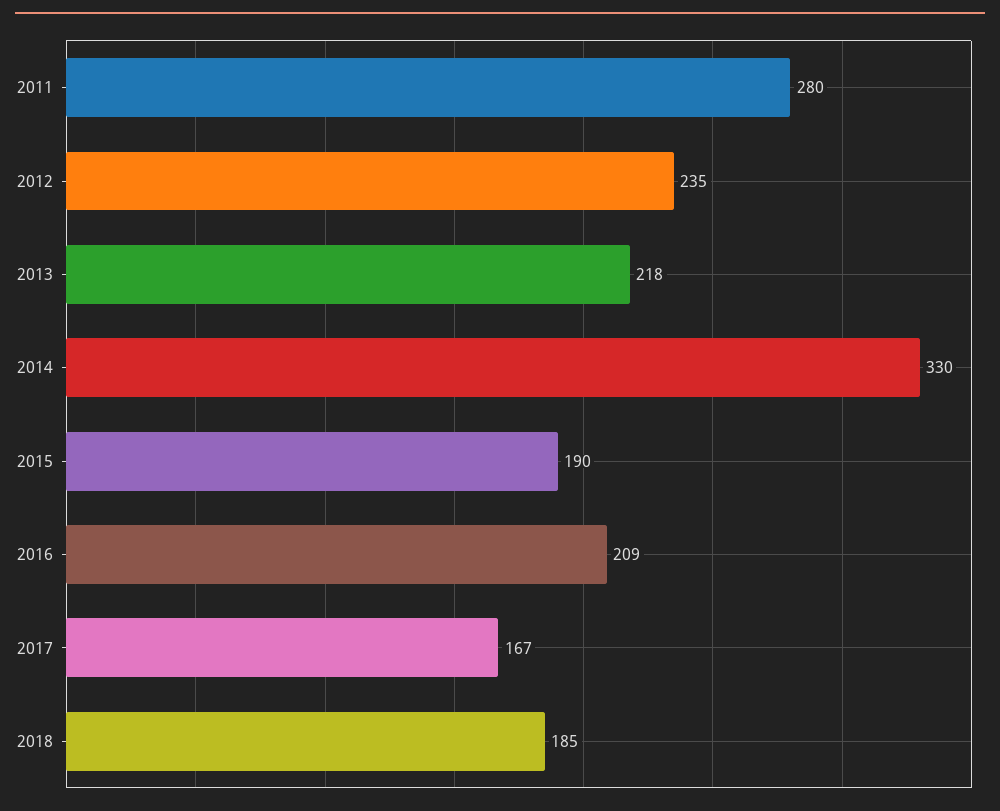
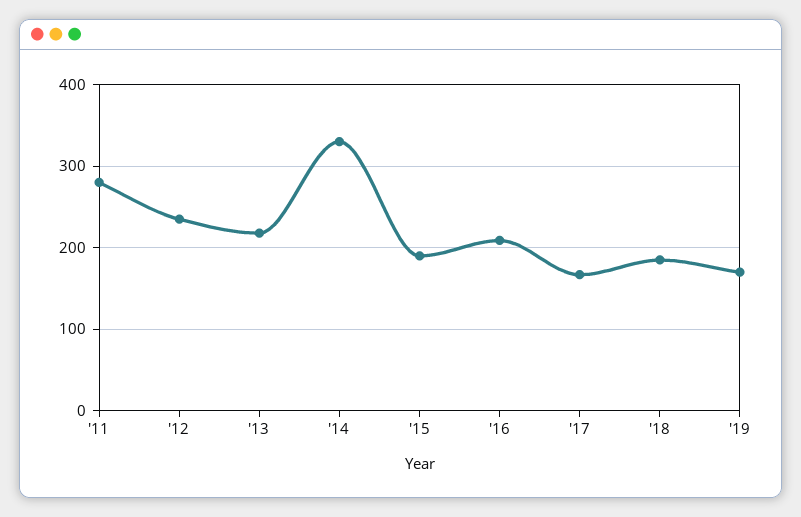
'19: none -> 170

